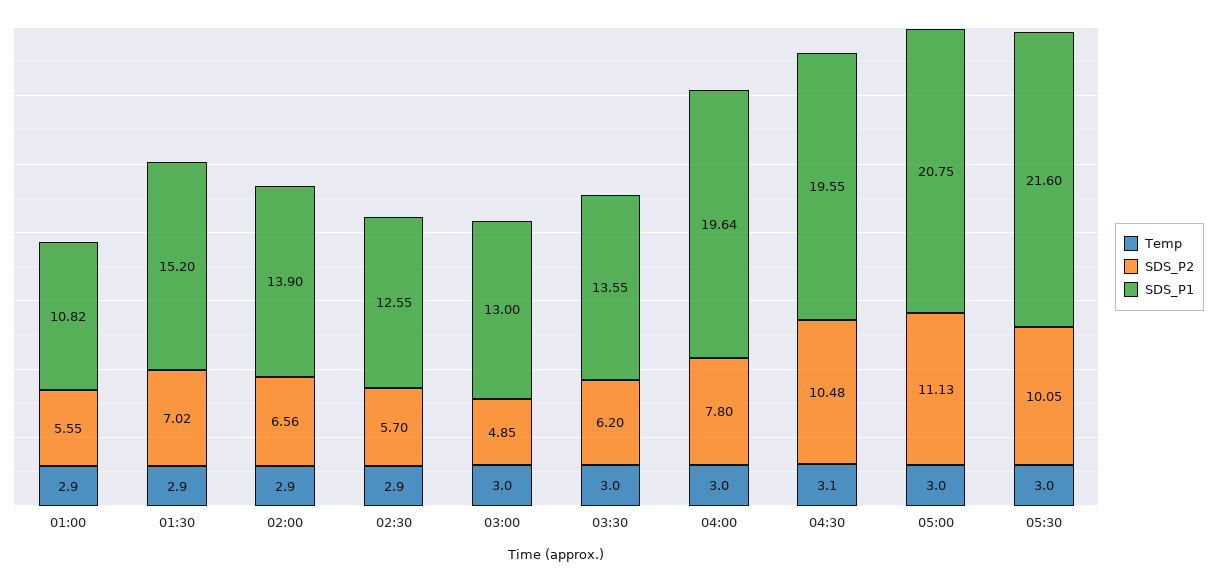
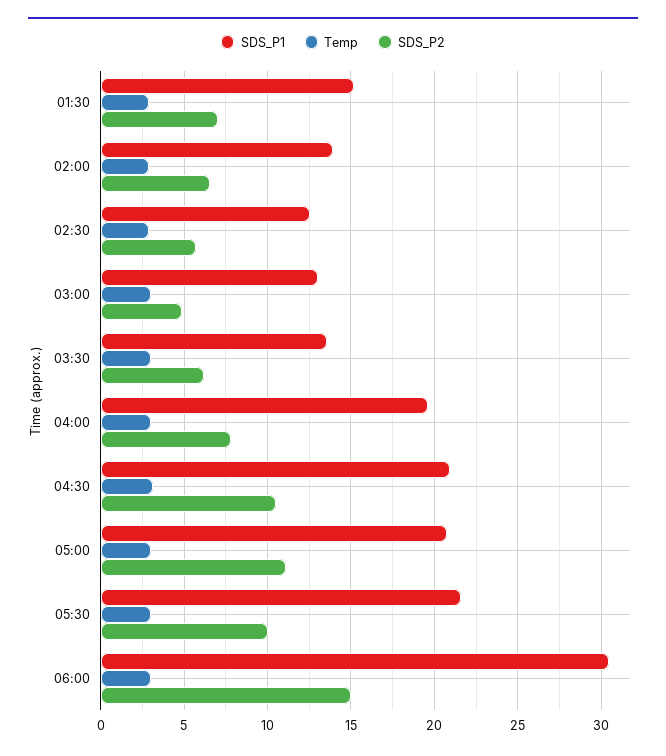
Temp, 01:00: 2.9 -> none
SDS_P2, 01:00: 5.55 -> none
SDS_P1, 01:00: 10.82 -> none
SDS_P1, 04:30: 19.55 -> 21
SDS_P1, 06:00: none -> 30.5
Temp, 06:00: none -> 3
SDS_P2, 06:00: none -> 15

